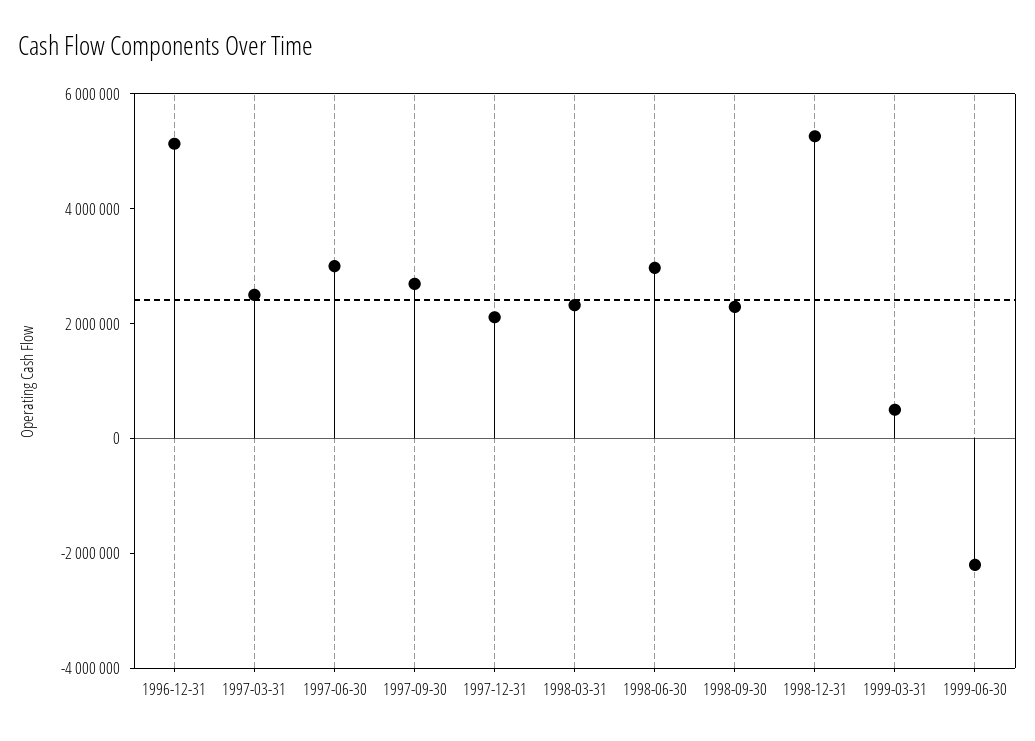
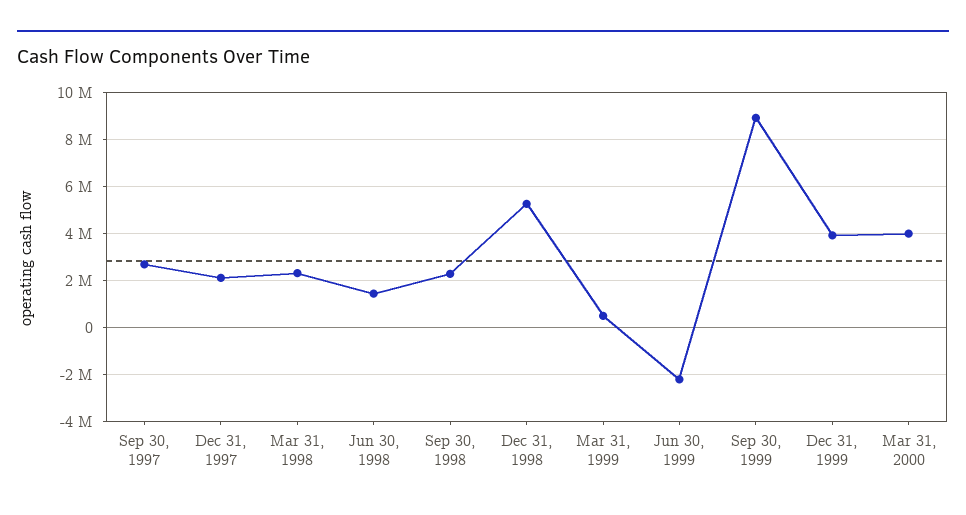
1996-12-31: 5000000 -> none
1997-03-31: 2500000 -> none
1997-06-30: 3000000 -> none
1998-06-30: 3000000 -> 1500000
Sep 30, 1999: none -> 9000000
Dec 31, 1999: none -> 4000000
Mar 31, 2000: none -> 4000000

